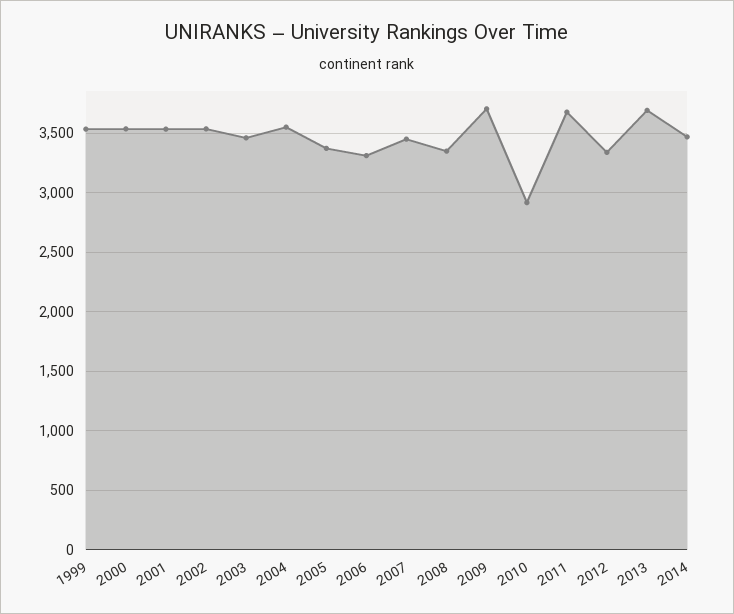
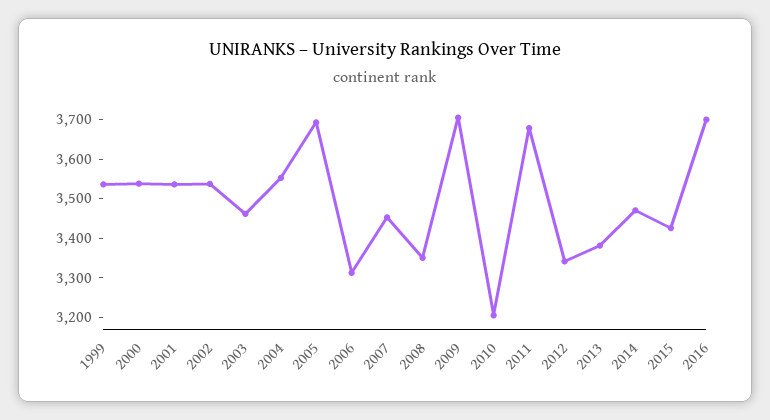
2005: 3400 -> 3700
2010: 2900 -> 3200
2013: 3700 -> 3375
2015: none -> 3425
2016: none -> 3700

